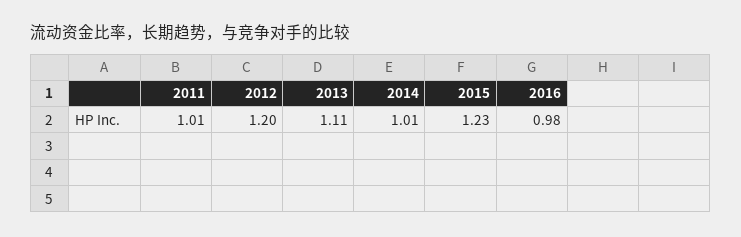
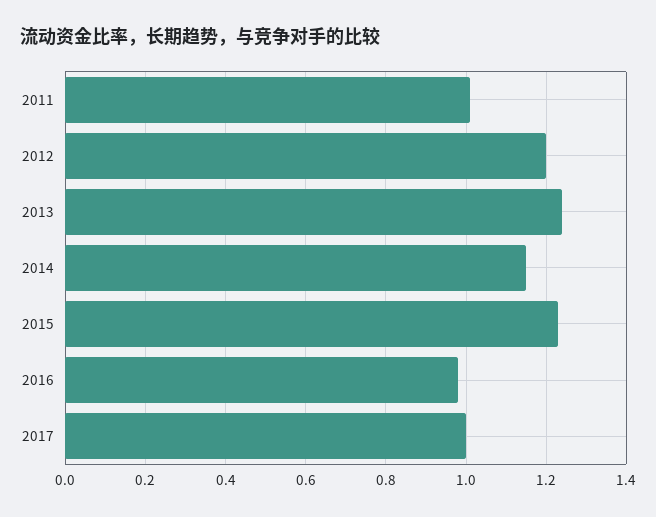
2013: 1.11 -> 1.25
2014: 1.01 -> 1.15
2017: none -> 1

